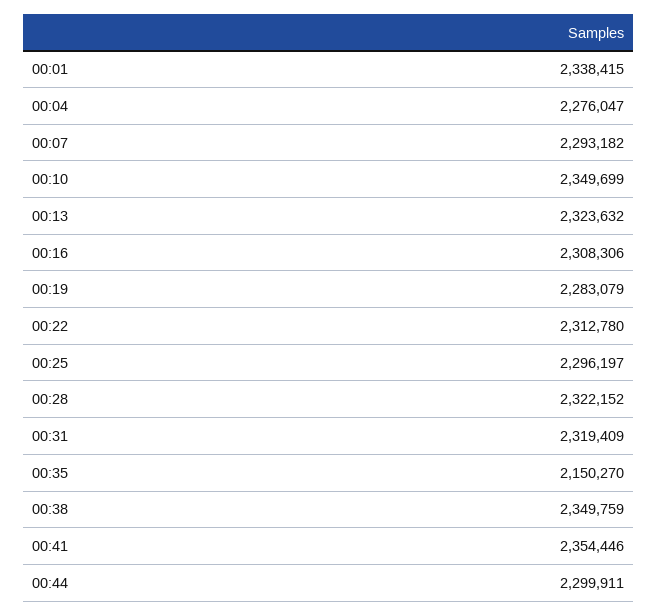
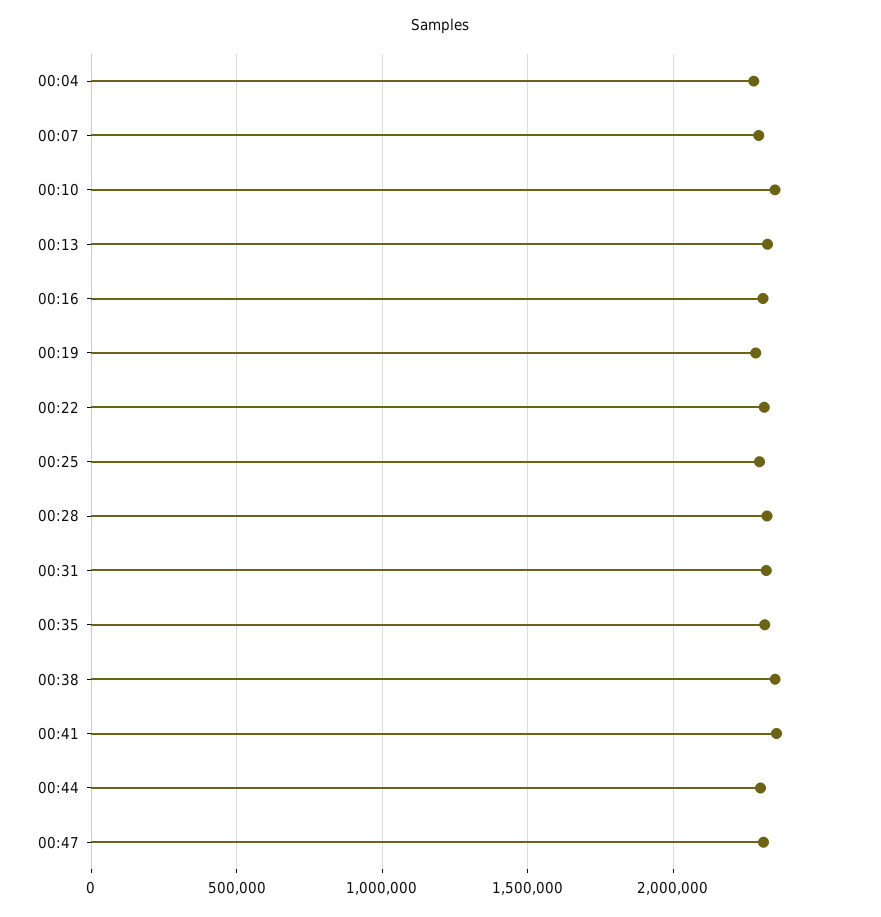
00:01: 2338415 -> none
00:35: 2150270 -> 2300000
00:47: none -> 2300000

